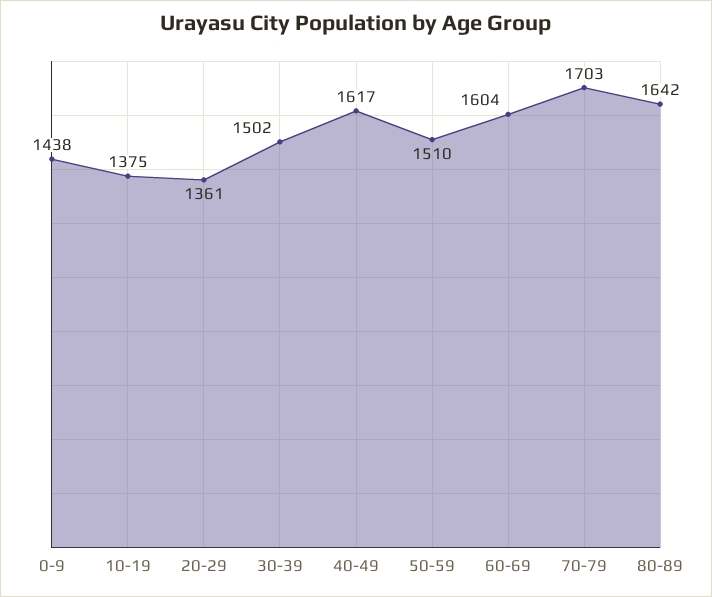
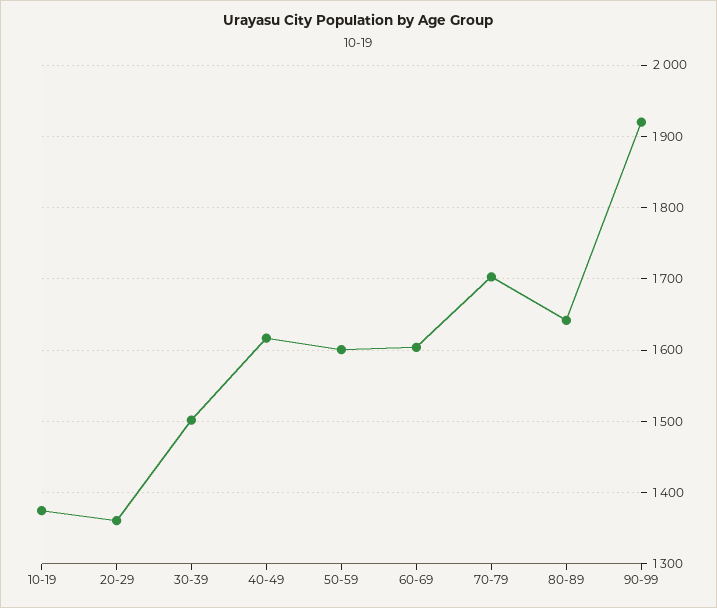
0-9: 1438 -> none
50-59: 1510 -> 1600
90-99: none -> 1920

